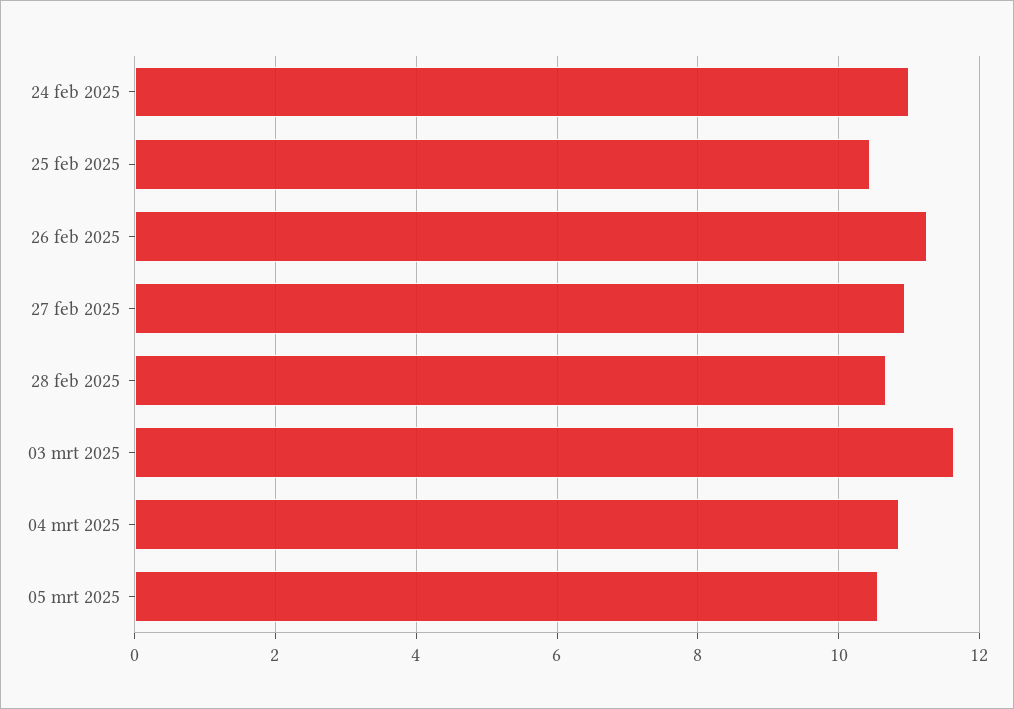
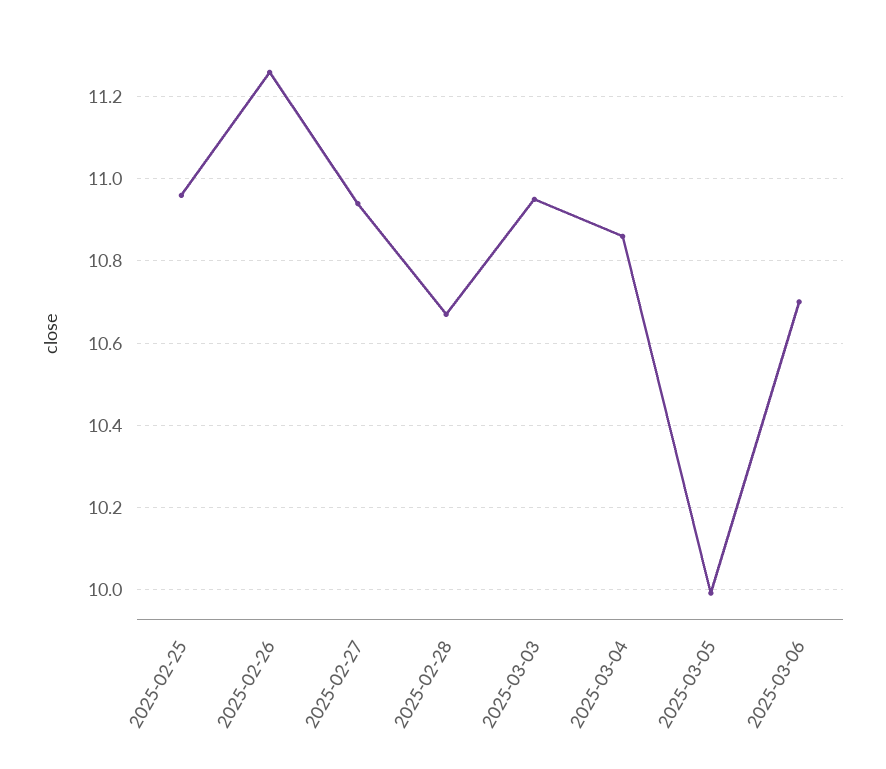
24 feb 2025: 11 -> none
25 feb 2025: 10.4 -> 10.95
03 mrt 2025: 11.6 -> 10.95
05 mrt 2025: 10.6 -> 10
2025-03-06: none -> 10.7

